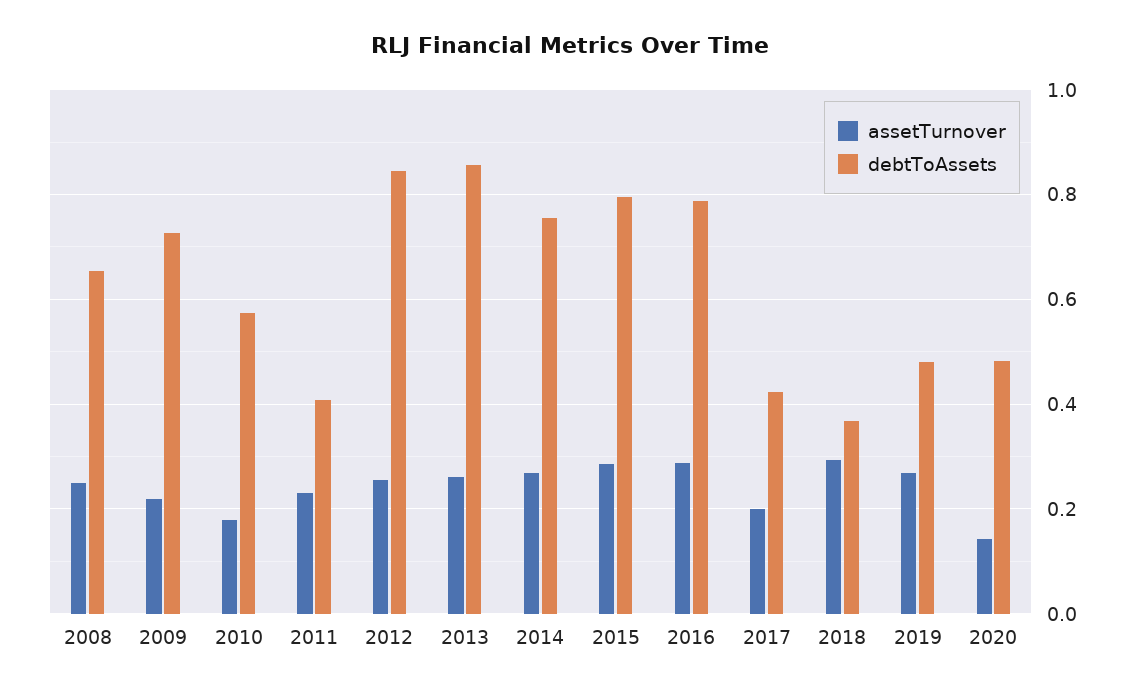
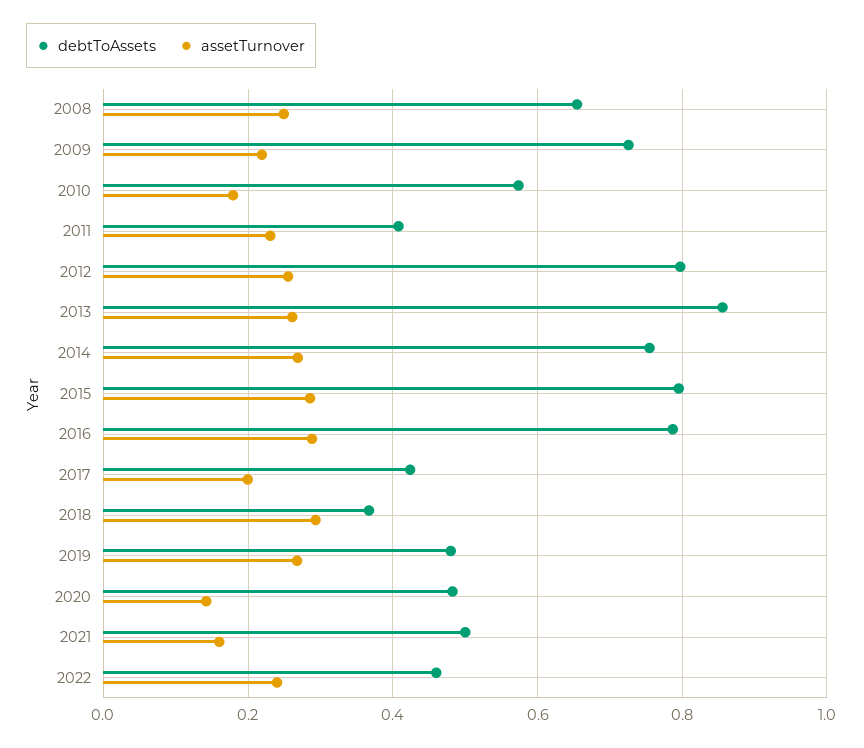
debtToAssets, 2012: 0.84 -> 0.8
debtToAssets, 2021: none -> 0.5
assetTurnover, 2021: none -> 0.16
debtToAssets, 2022: none -> 0.46
assetTurnover, 2022: none -> 0.24

